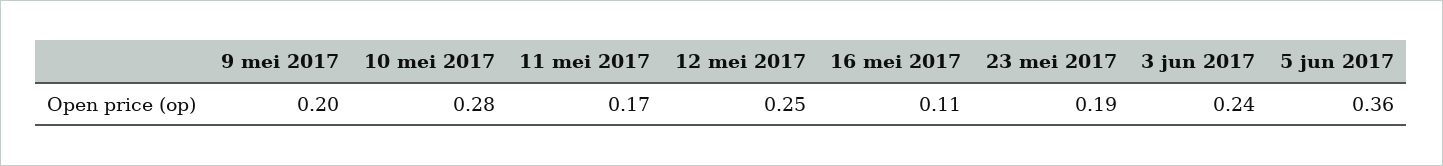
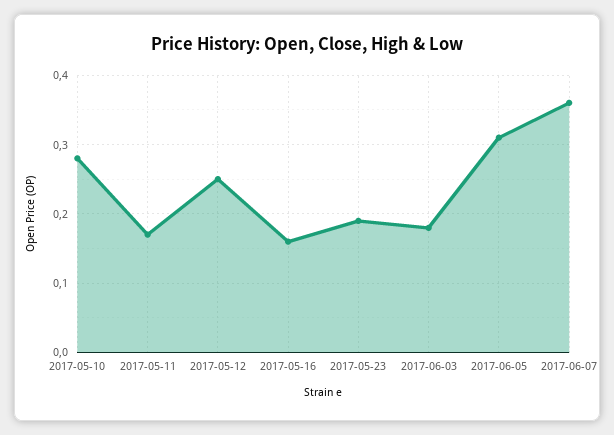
9 mei 2017: 0.2 -> none
16 mei 2017: 0.11 -> 0.16
3 jun 2017: 0.24 -> 0.18
5 jun 2017: 0.36 -> 0.31
2017-06-07: none -> 0.36

